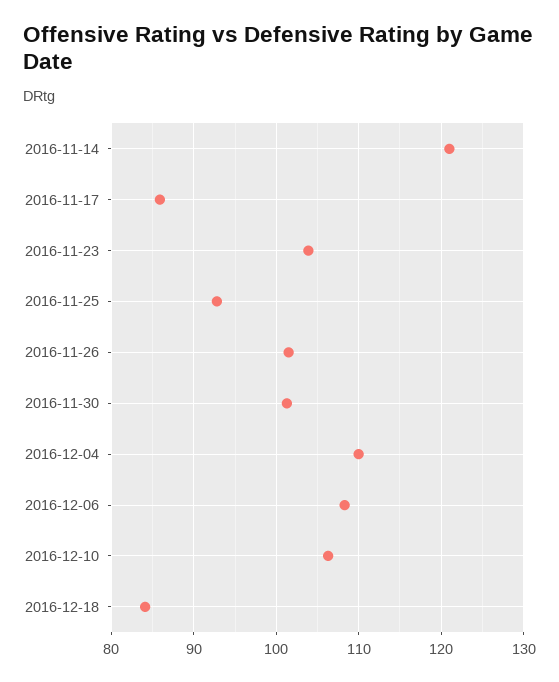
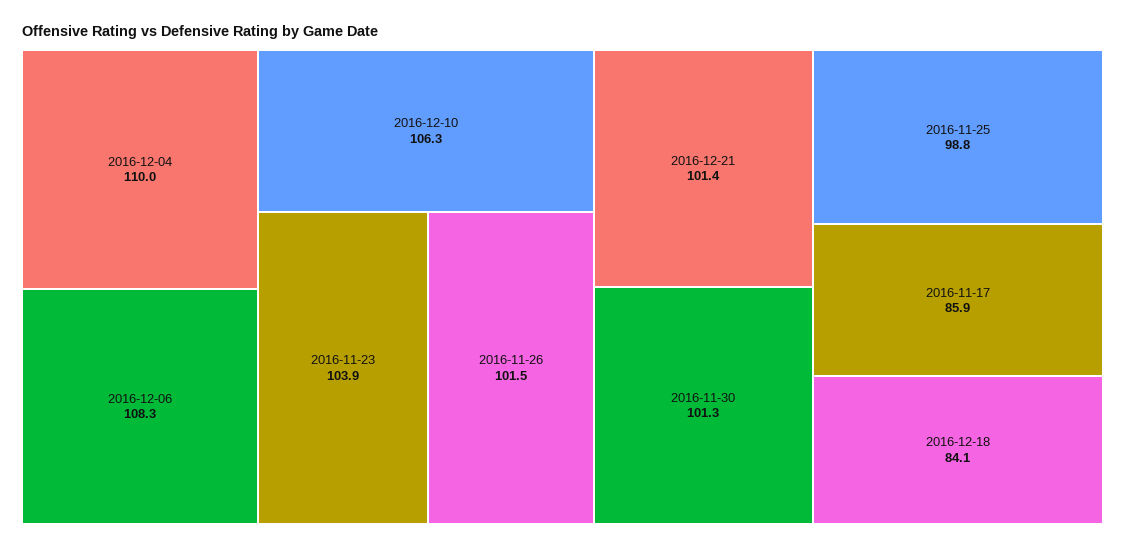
2016-11-14: 121 -> none
2016-11-25: 93 -> 98.8
2016-12-21: none -> 101.4

